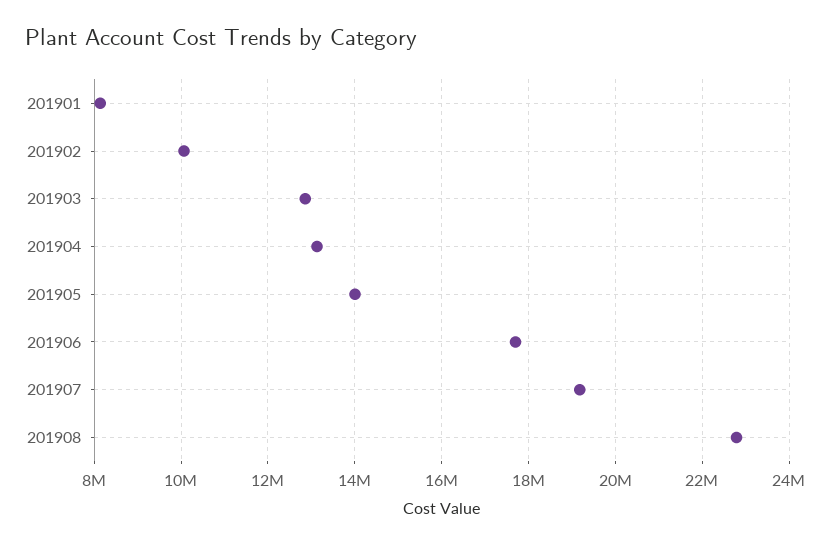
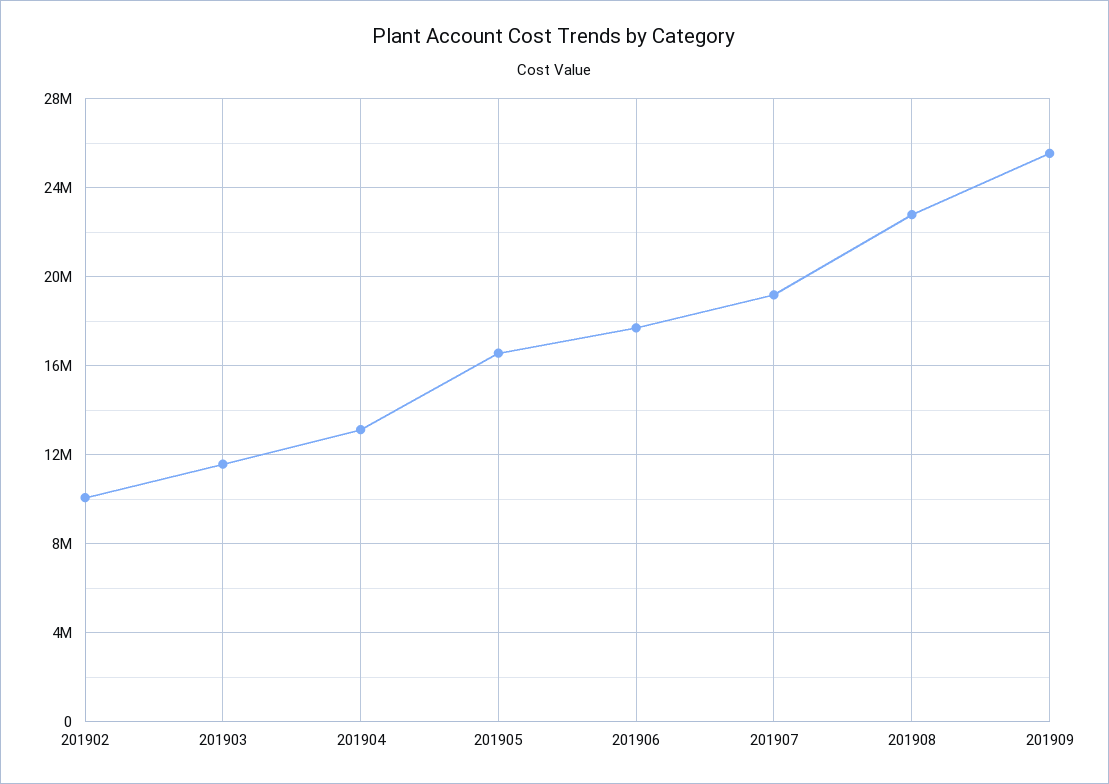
201901: 8200000 -> none
201903: 12800000 -> 11500000
201905: 14000000 -> 16500000
201909: none -> 25500000

